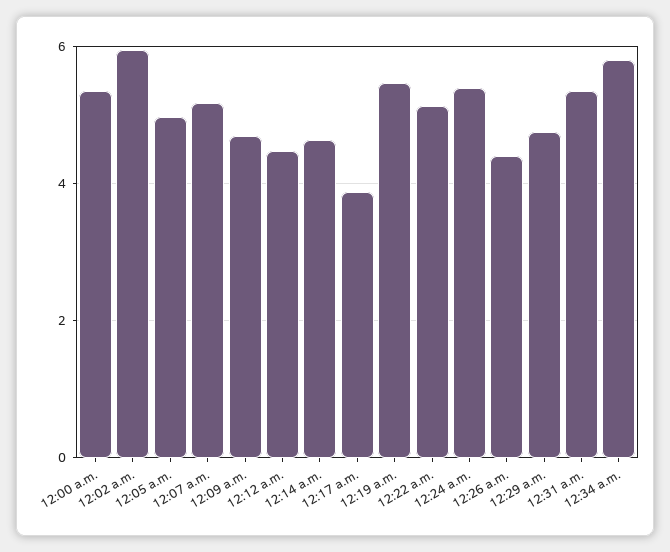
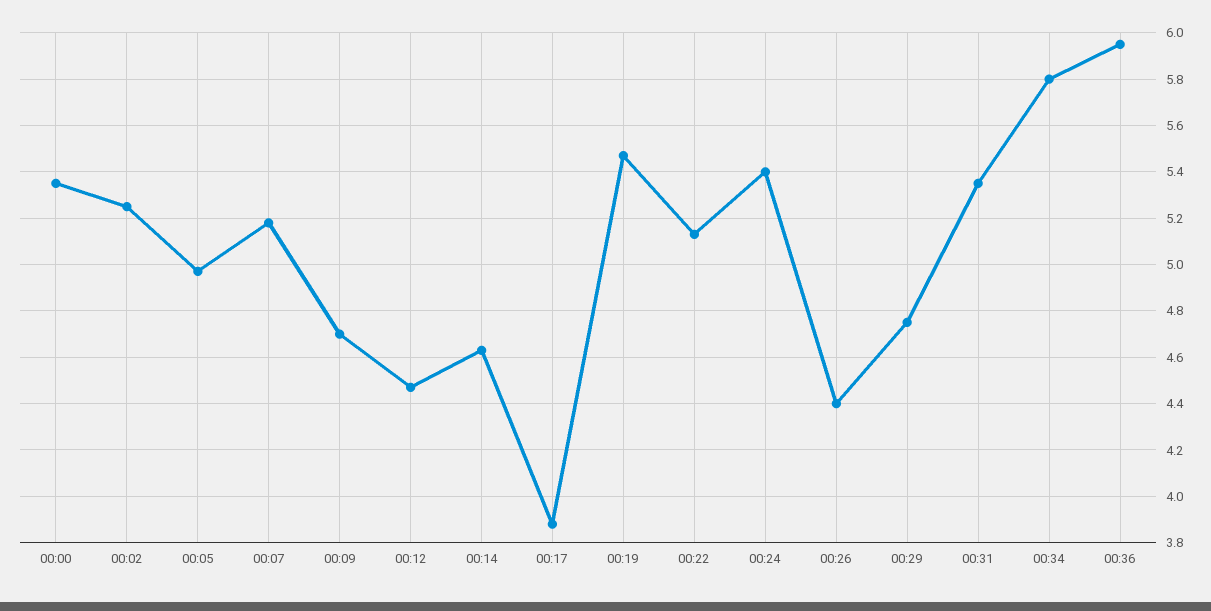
12:02 a.m.: 6 -> 5.25
00:36: none -> 5.95

